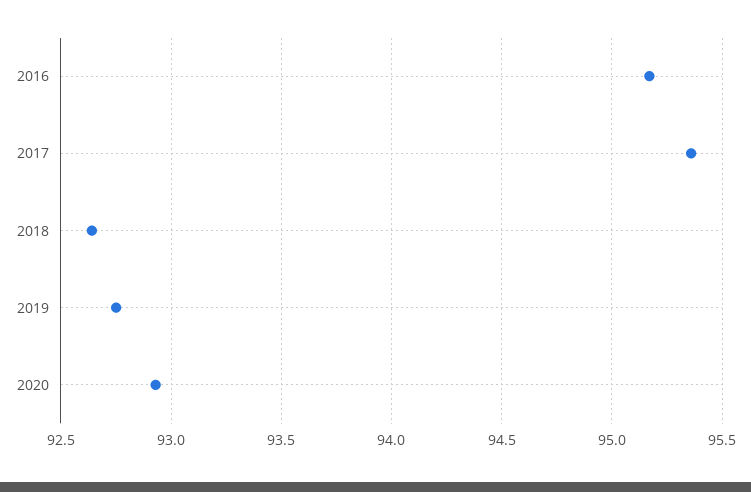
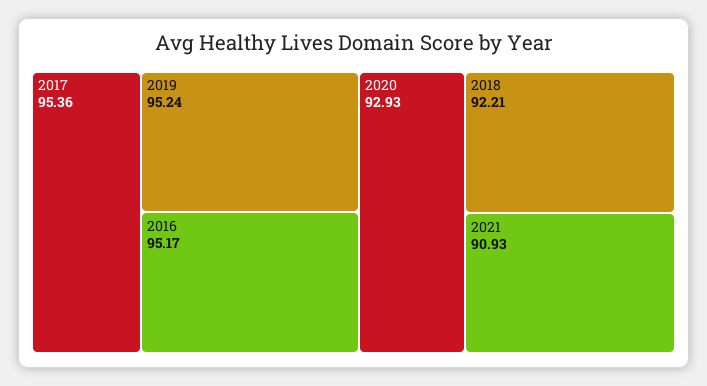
2018: 92.65 -> 92.21
2019: 92.75 -> 95.24
2021: none -> 90.93

